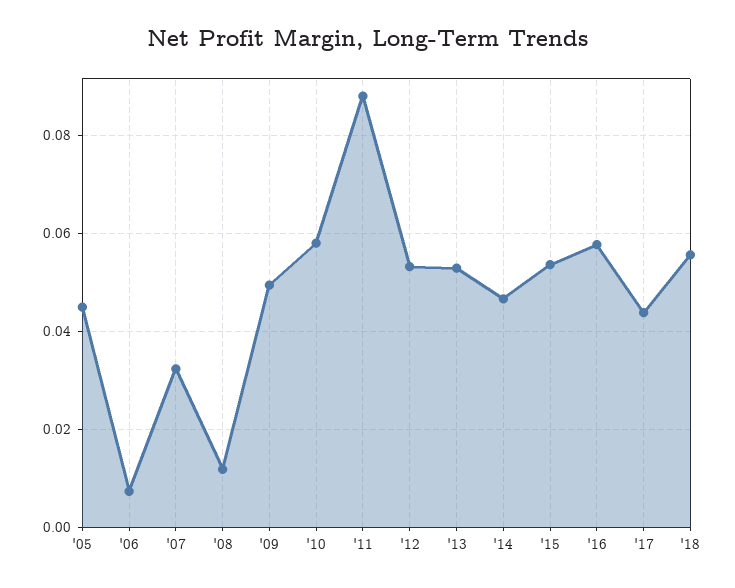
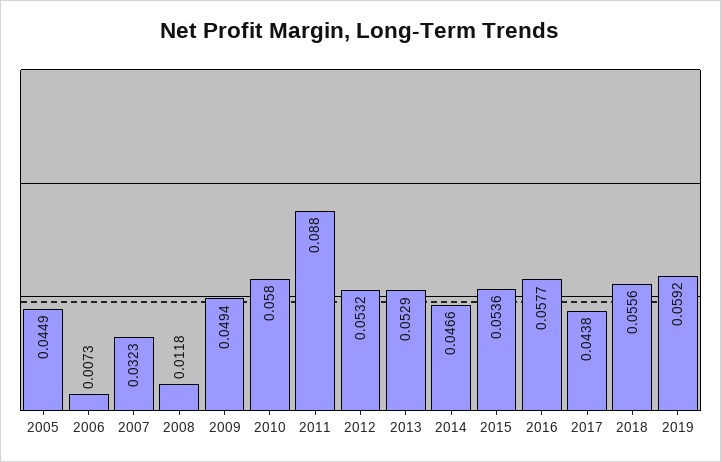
2019: none -> 0.0592

